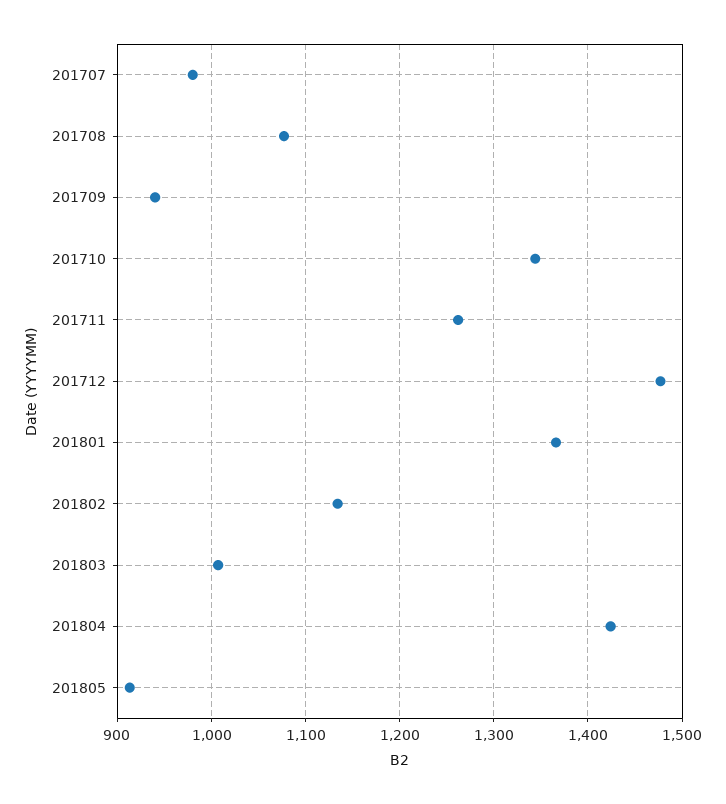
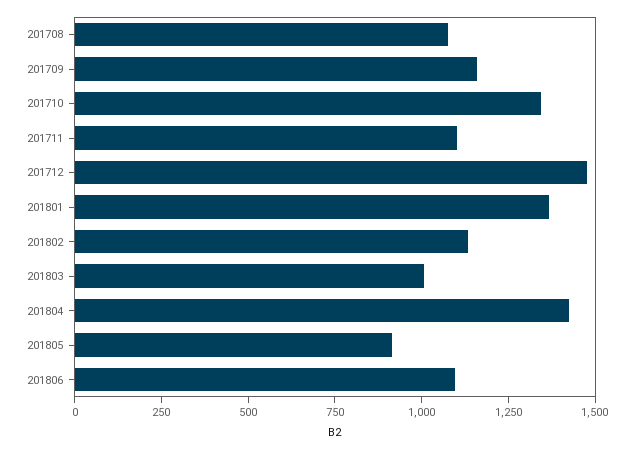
201707: 980 -> none
201709: 940 -> 1150
201711: 1260 -> 1100
201806: none -> 1100

